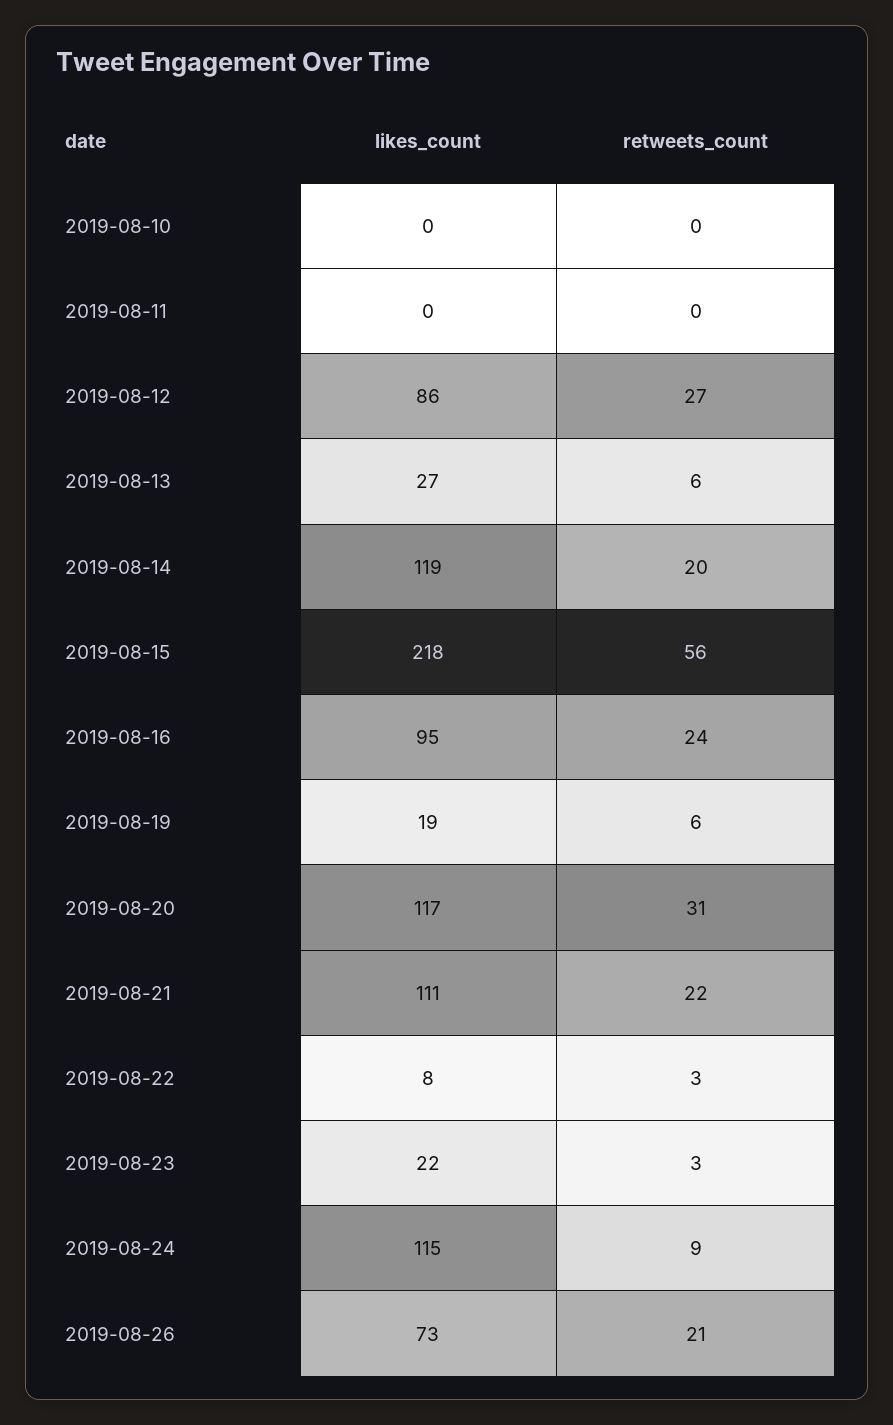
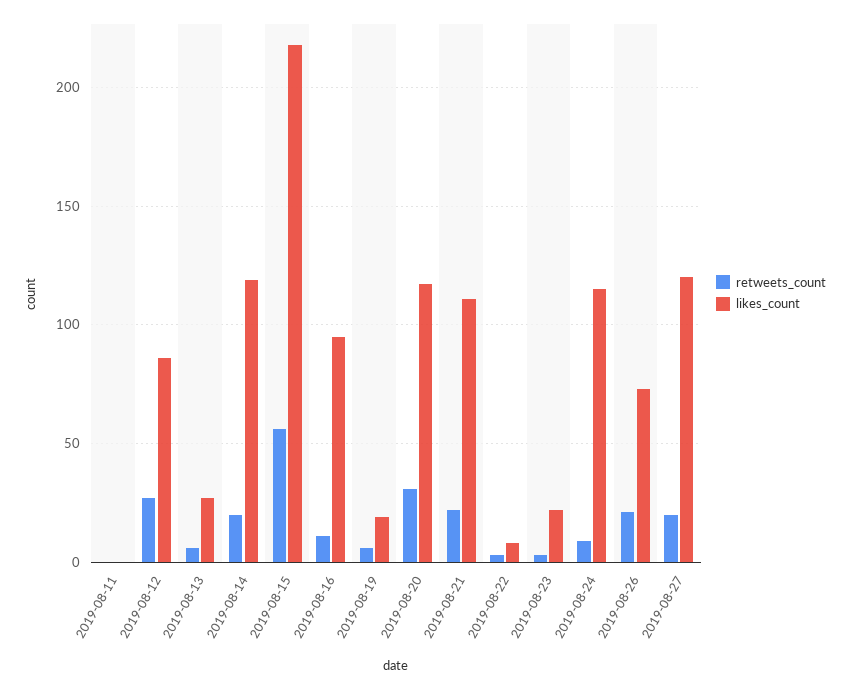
likes_count, 2019-08-10: 0 -> none
retweets_count, 2019-08-10: 0 -> none
retweets_count, 2019-08-16: 24 -> 10
retweets_count, 2019-08-27: none -> 20
likes_count, 2019-08-27: none -> 120

